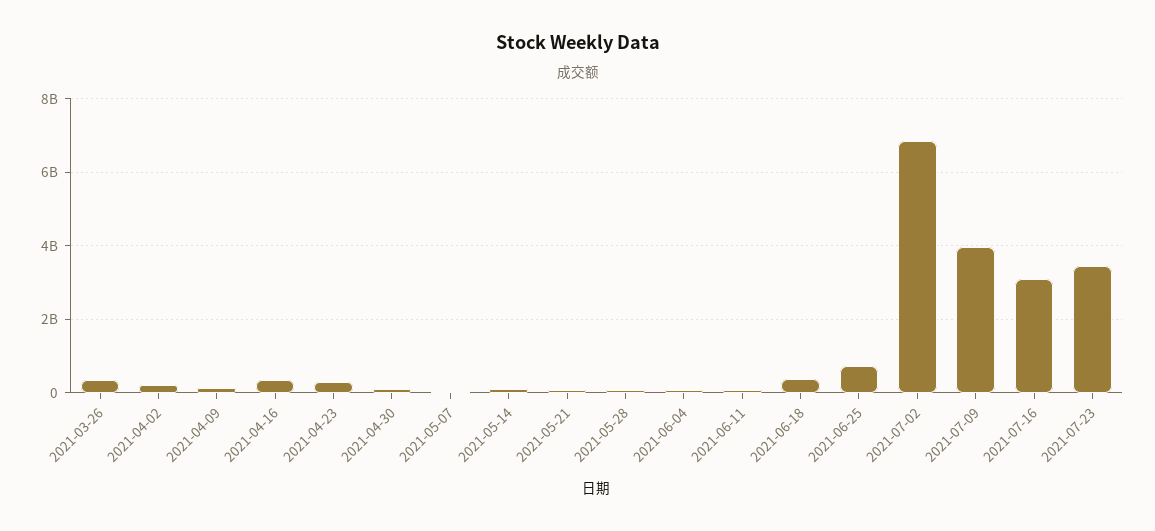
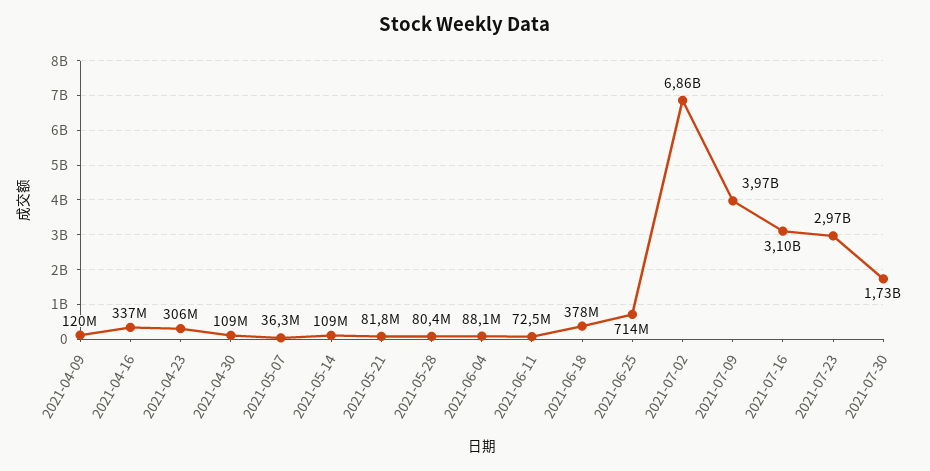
2021-03-26: 400000000 -> none
2021-04-02: 200000000 -> none
2021-07-23: 3400000000 -> 2970000000
2021-07-30: none -> 1730000000

